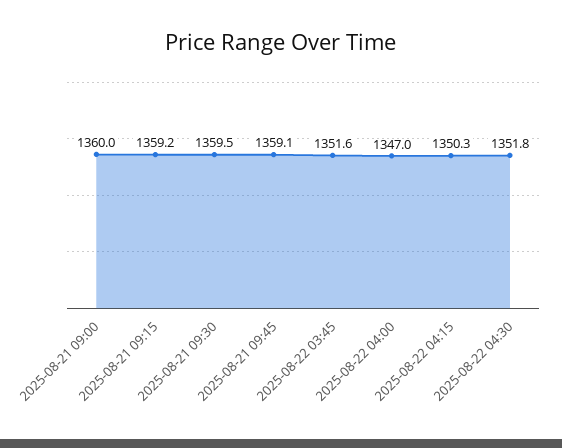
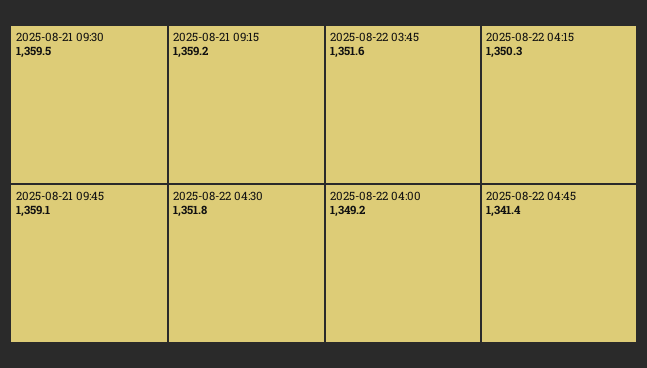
2025-08-21 09:00: 1360 -> none
2025-08-22 04:00: 1347 -> 1349.2
2025-08-22 04:45: none -> 1341.4

